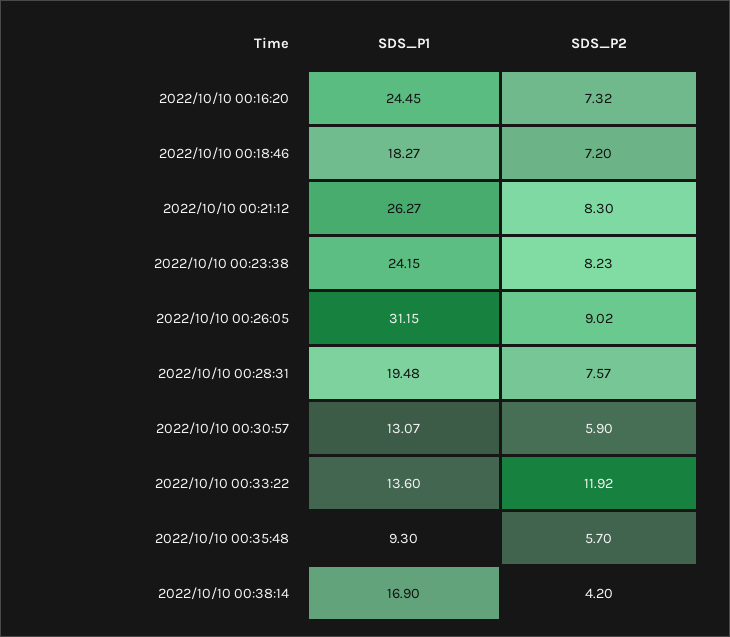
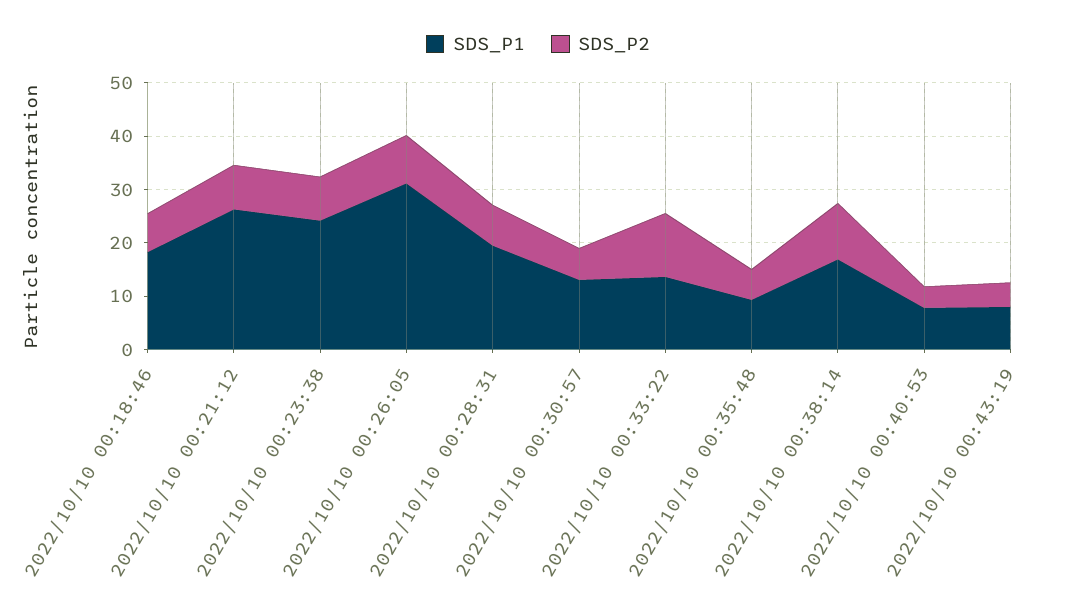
SDS_P1, 2022/10/10 00:16:20: 24.45 -> none
SDS_P2, 2022/10/10 00:16:20: 7.32 -> none
SDS_P2, 2022/10/10 00:38:14: 4.2 -> 10
SDS_P1, 2022/10/10 00:40:53: none -> 8
SDS_P2, 2022/10/10 00:40:53: none -> 4
SDS_P1, 2022/10/10 00:43:19: none -> 8
SDS_P2, 2022/10/10 00:43:19: none -> 4

